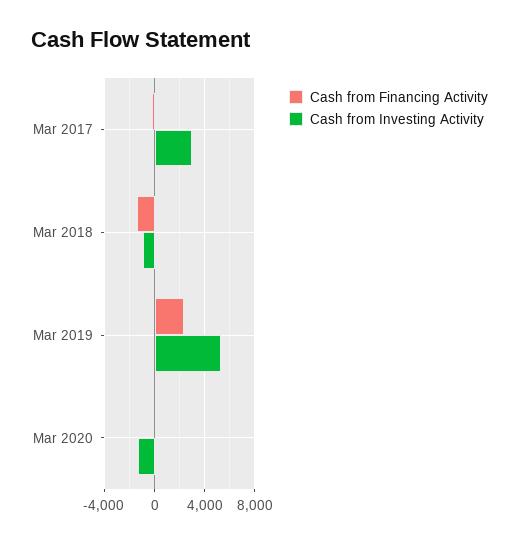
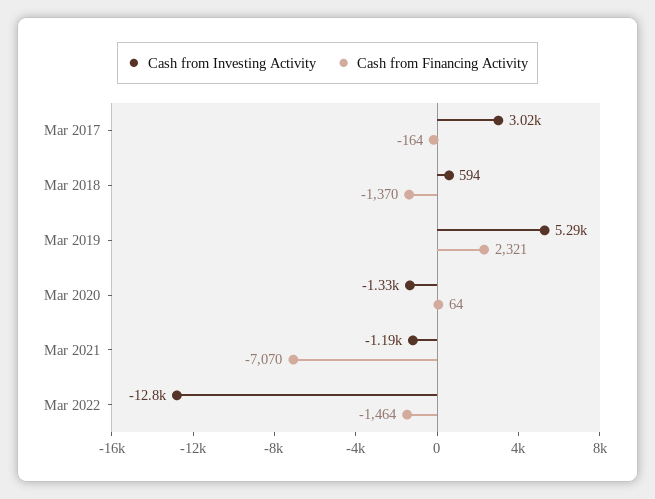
Cash from Investing Activity, Mar 2018: -1000 -> 594
Cash from Investing Activity, Mar 2021: none -> -1190
Cash from Financing Activity, Mar 2021: none -> -7070
Cash from Investing Activity, Mar 2022: none -> -12800
Cash from Financing Activity, Mar 2022: none -> -1464

